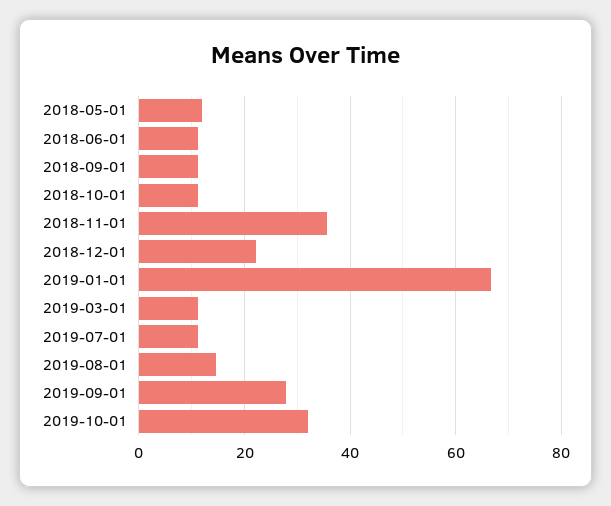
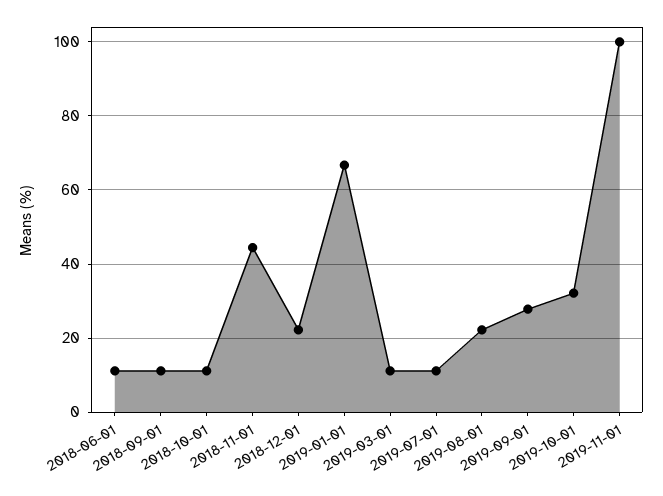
2018-05-01: 12 -> none
2018-11-01: 36 -> 44
2019-08-01: 14 -> 22
2019-11-01: none -> 100

